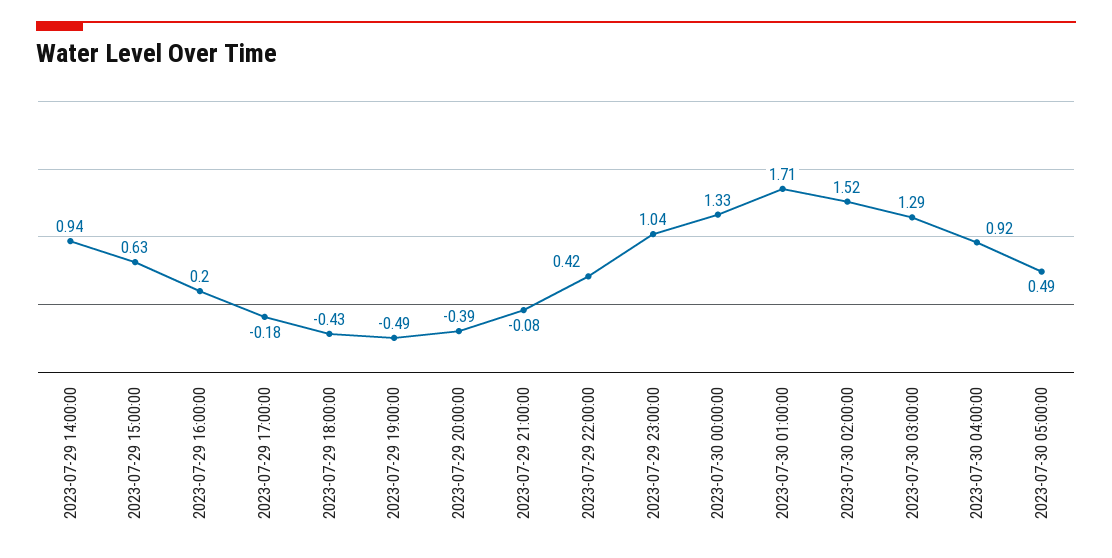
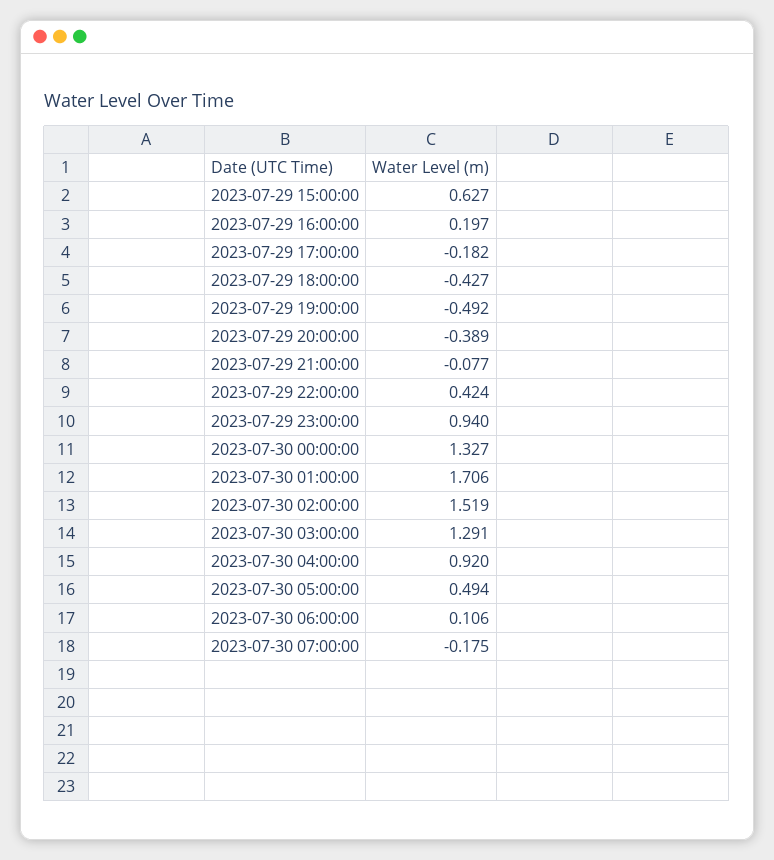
2023-07-29 14:00:00: 0.94 -> none
2023-07-29 23:00:00: 1.04 -> 0.94
2023-07-30 06:00:00: none -> 0.106
2023-07-30 07:00:00: none -> -0.175

